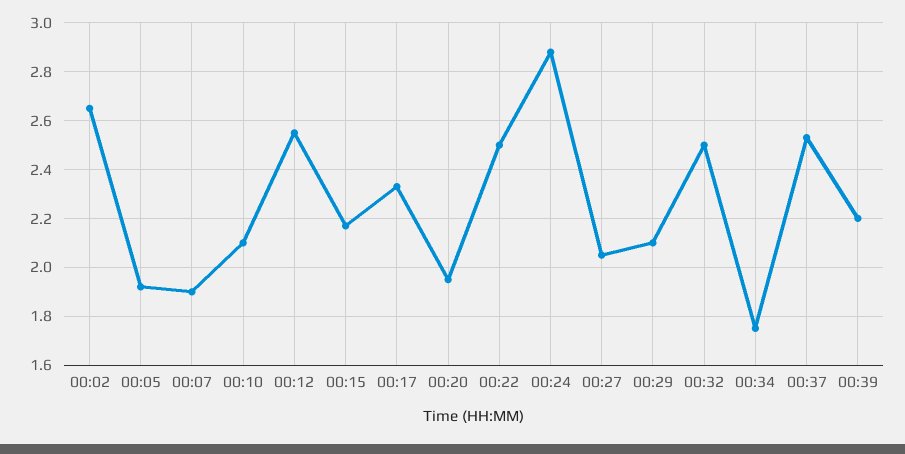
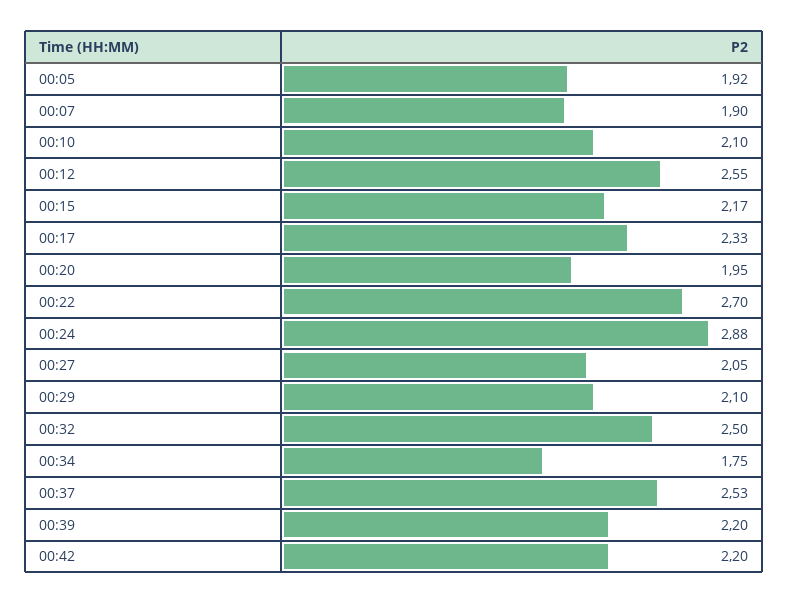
00:02: 2.65 -> none
00:22: 2.5 -> 2.7
00:42: none -> 2.2

